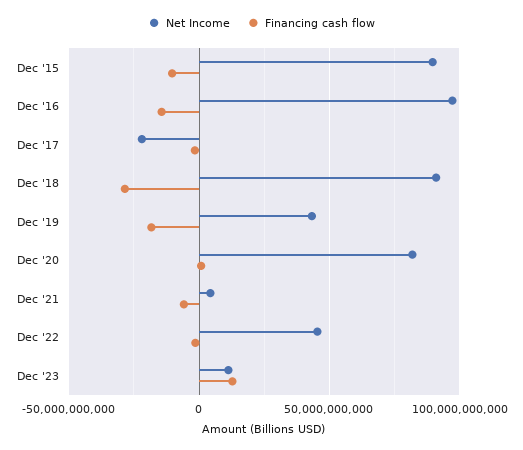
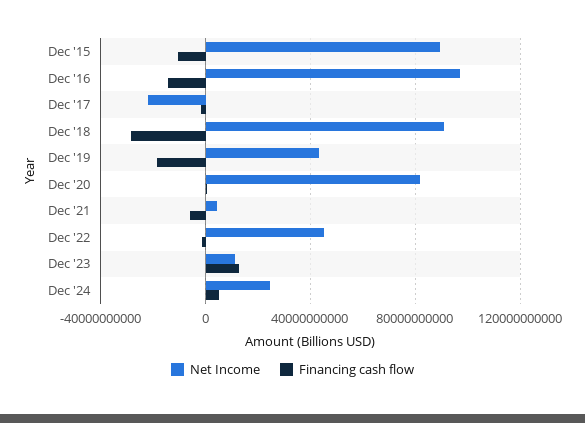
Net Income, Dec '24: none -> 25000000000
Financing cash flow, Dec '24: none -> 5000000000

